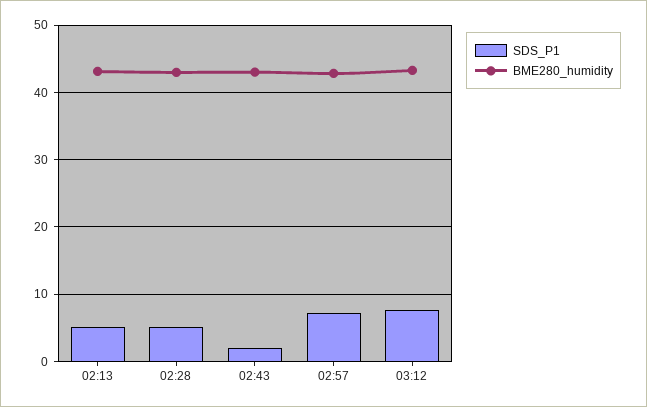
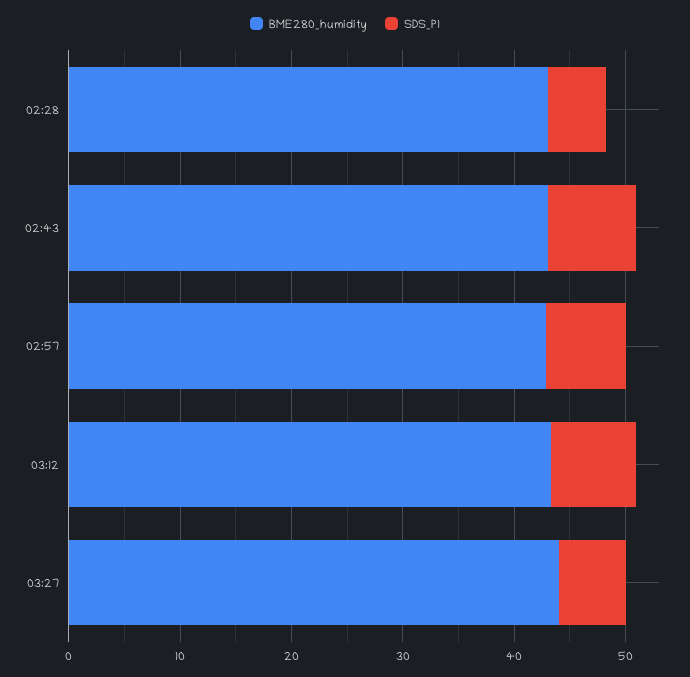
SDS_P1, 02:13: 5 -> none
BME280_humidity, 02:13: 43 -> none
SDS_P1, 02:43: 2 -> 8
BME280_humidity, 03:27: none -> 44
SDS_P1, 03:27: none -> 6

